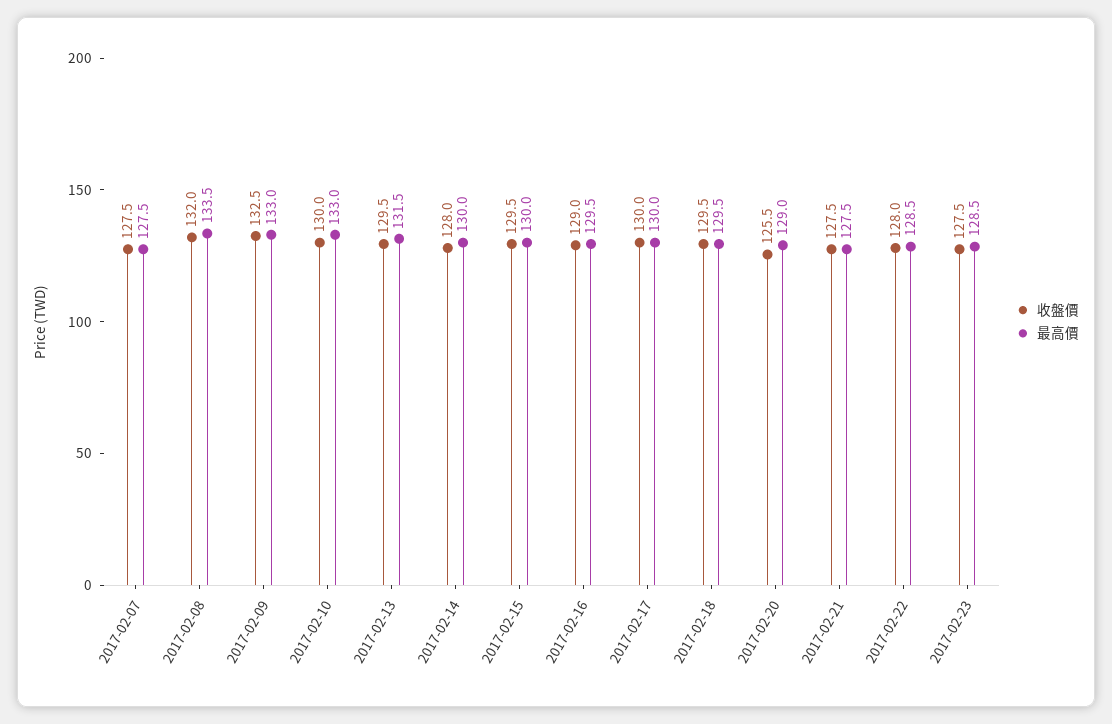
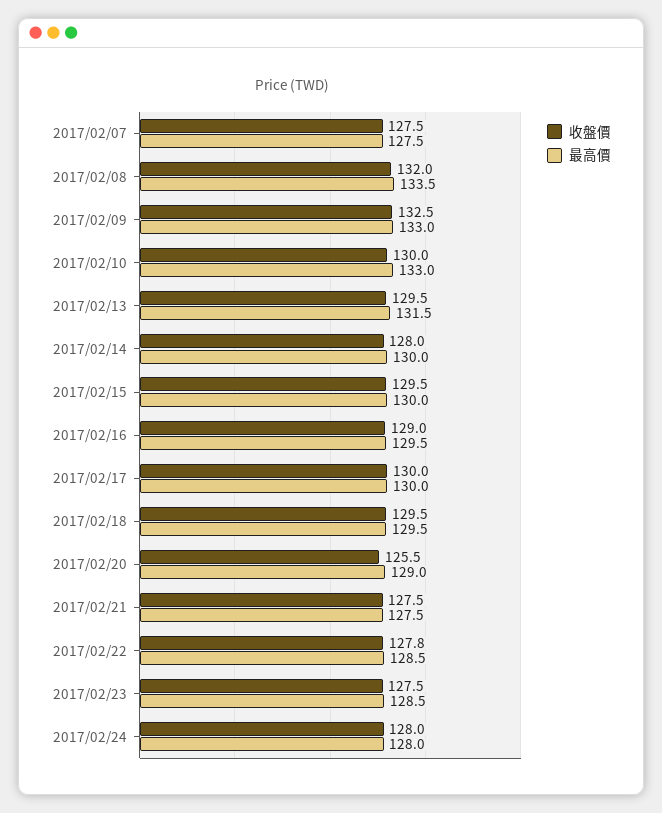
收盤價, 2017-02-22: 128 -> 127.8
收盤價, 2017/02/24: none -> 128
最高價, 2017/02/24: none -> 128

